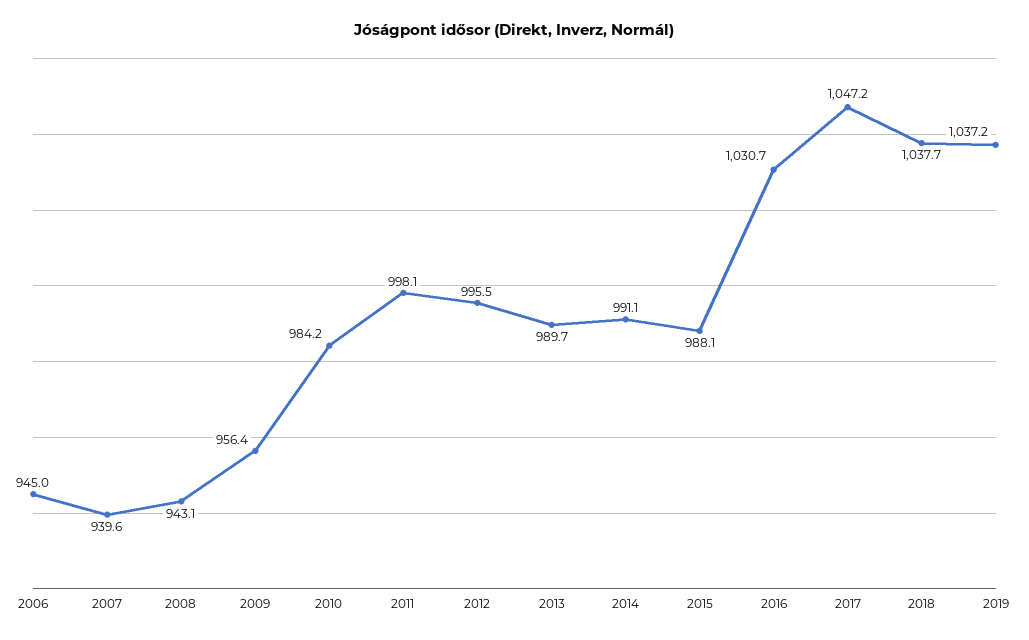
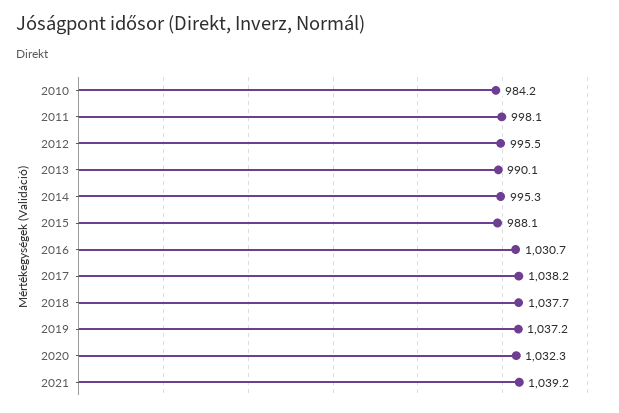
2006: 945 -> none
2007: 939.6 -> none
2008: 943.1 -> none
2009: 956.4 -> none
2013: 989.7 -> 990.1
2014: 991.1 -> 995.3
2017: 1047.2 -> 1038.2
2020: none -> 1032.3
2021: none -> 1039.2

